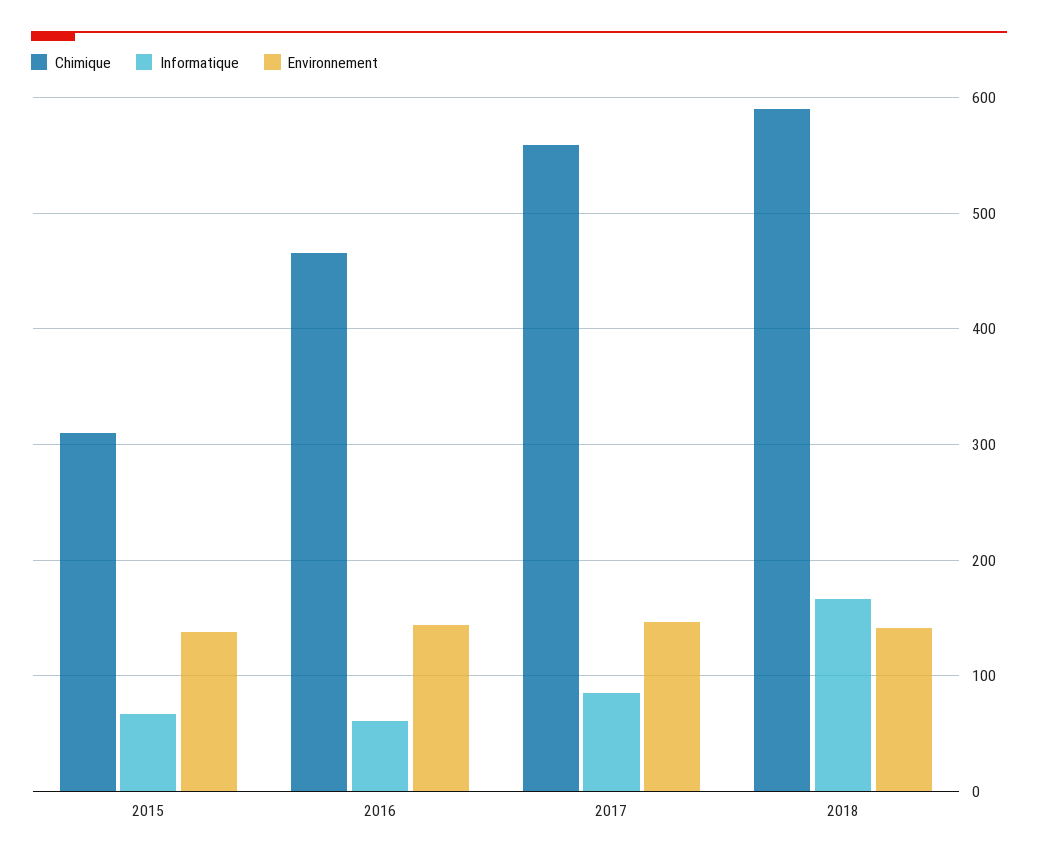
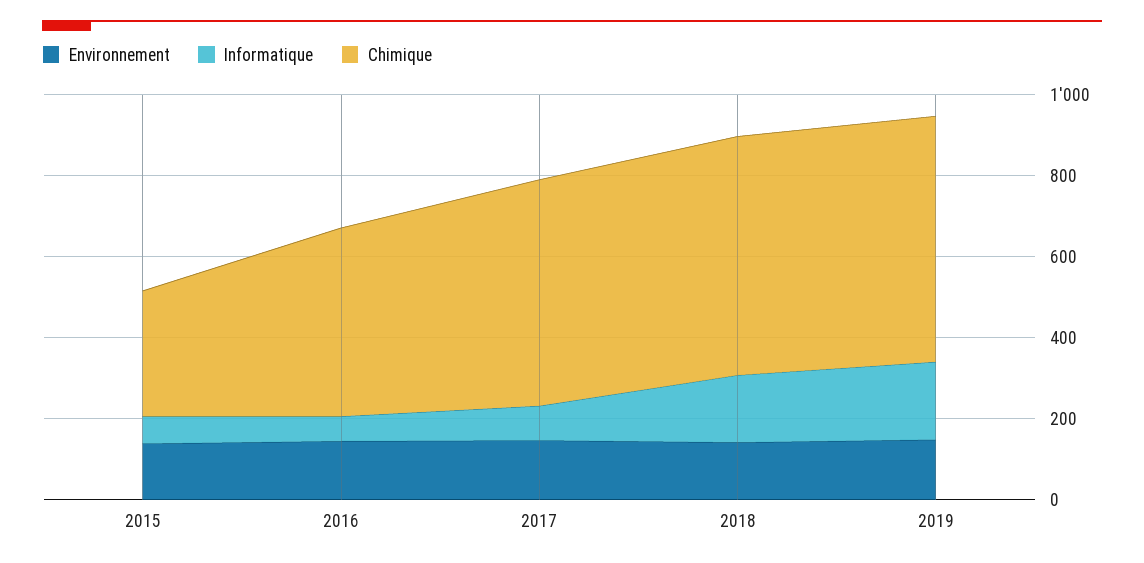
Environnement, 2019: none -> 150
Informatique, 2019: none -> 200
Chimique, 2019: none -> 600

